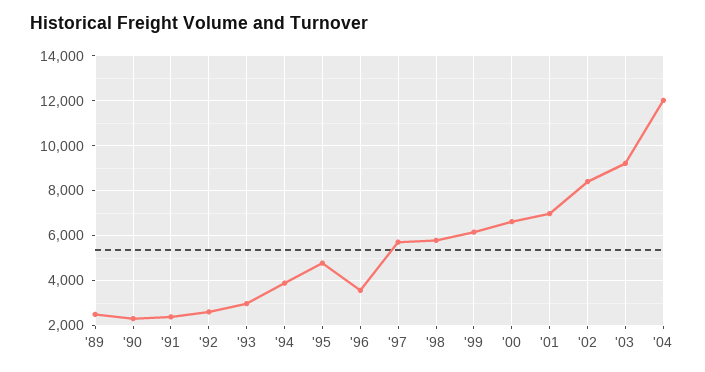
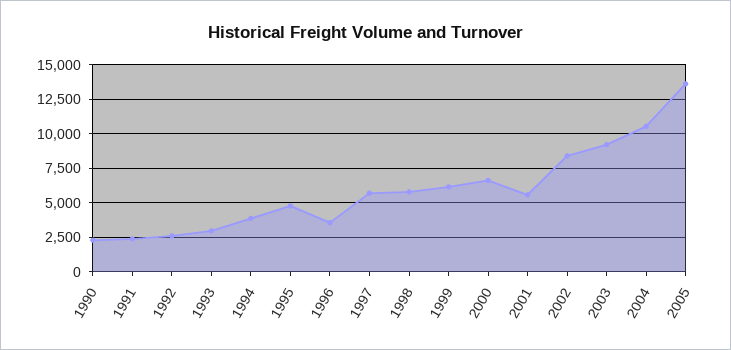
'89: 2500 -> none
'01: 7000 -> 5500
'04: 12000 -> 10500
2005: none -> 13500

